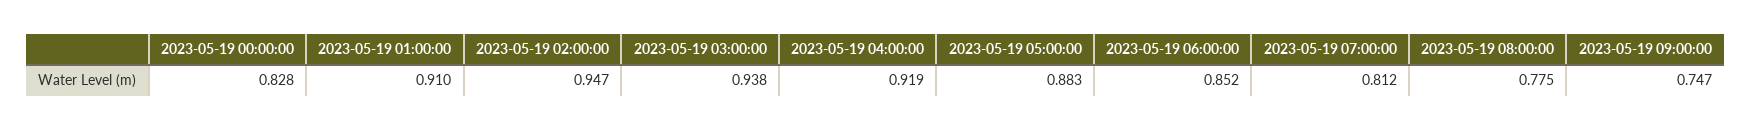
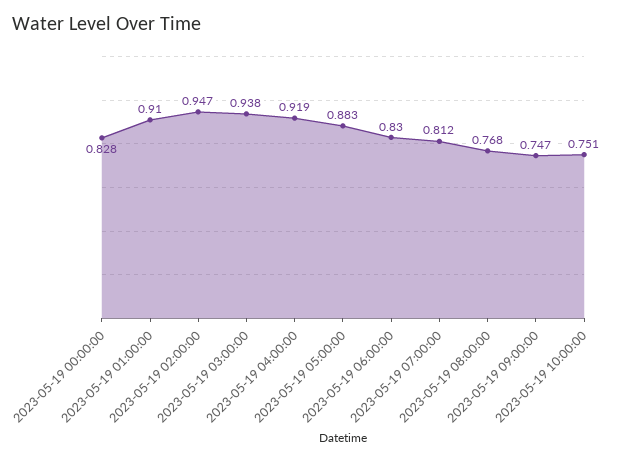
2023-05-19 06:00:00: 0.852 -> 0.83
2023-05-19 08:00:00: 0.775 -> 0.768
2023-05-19 10:00:00: none -> 0.751

